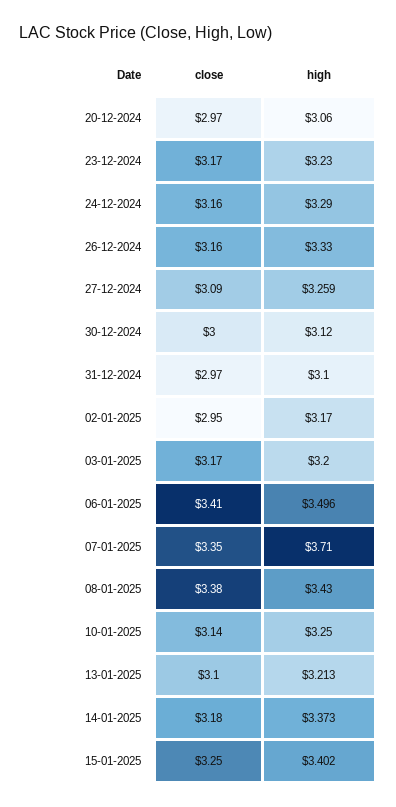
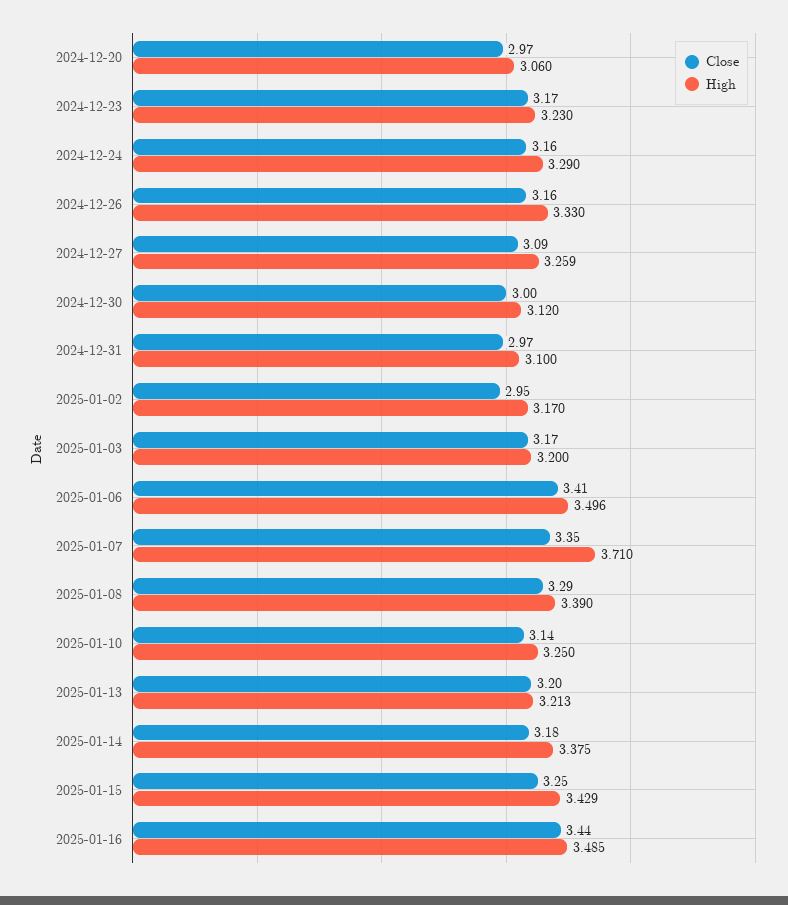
close, 08-01-2025: 3.38 -> 3.29
high, 08-01-2025: 3.43 -> 3.39
close, 13-01-2025: 3.1 -> 3.2
high, 14-01-2025: 3.373 -> 3.375
high, 15-01-2025: 3.402 -> 3.429
close, 2025-01-16: none -> 3.44
high, 2025-01-16: none -> 3.485

